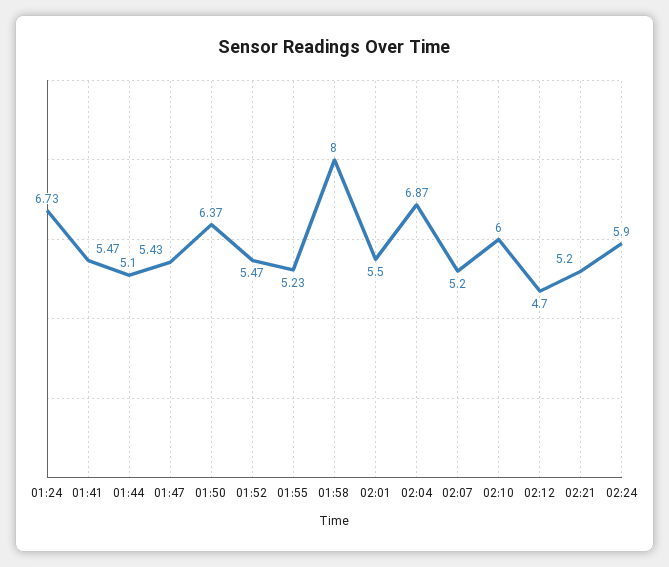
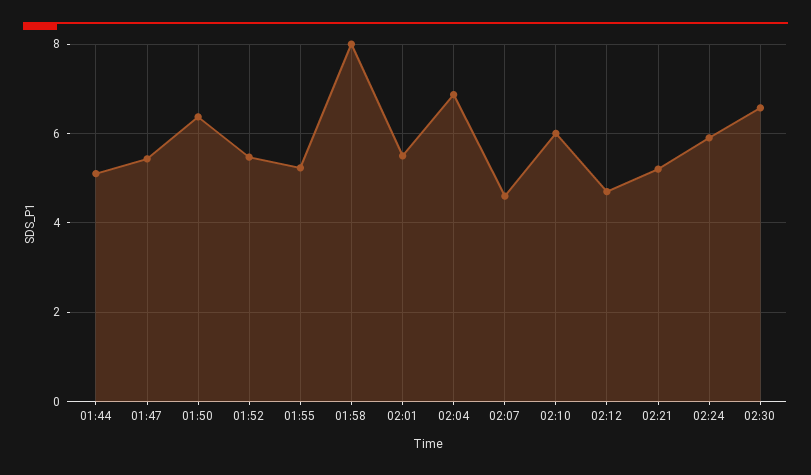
01:24: 6.73 -> none
01:41: 5.47 -> none
02:07: 5.2 -> 4.6
02:30: none -> 6.6

